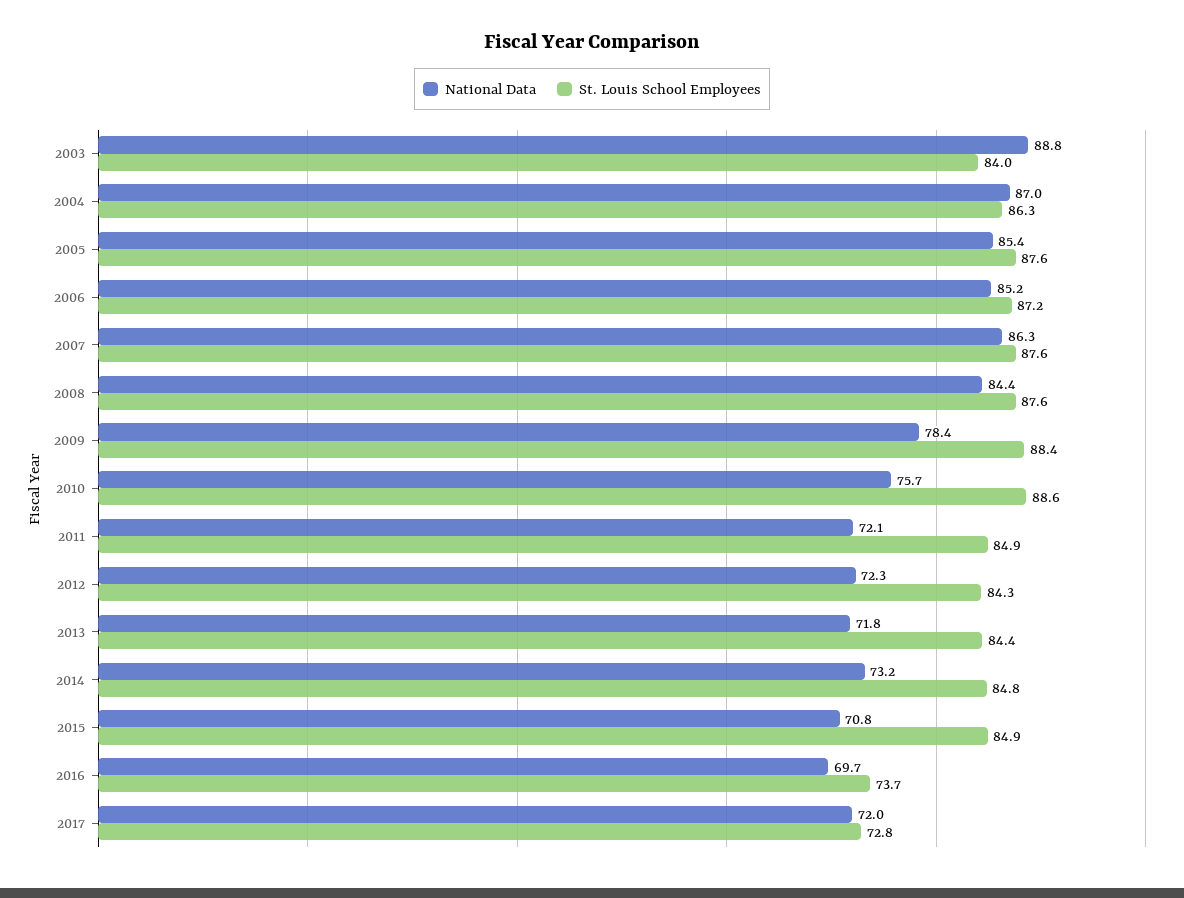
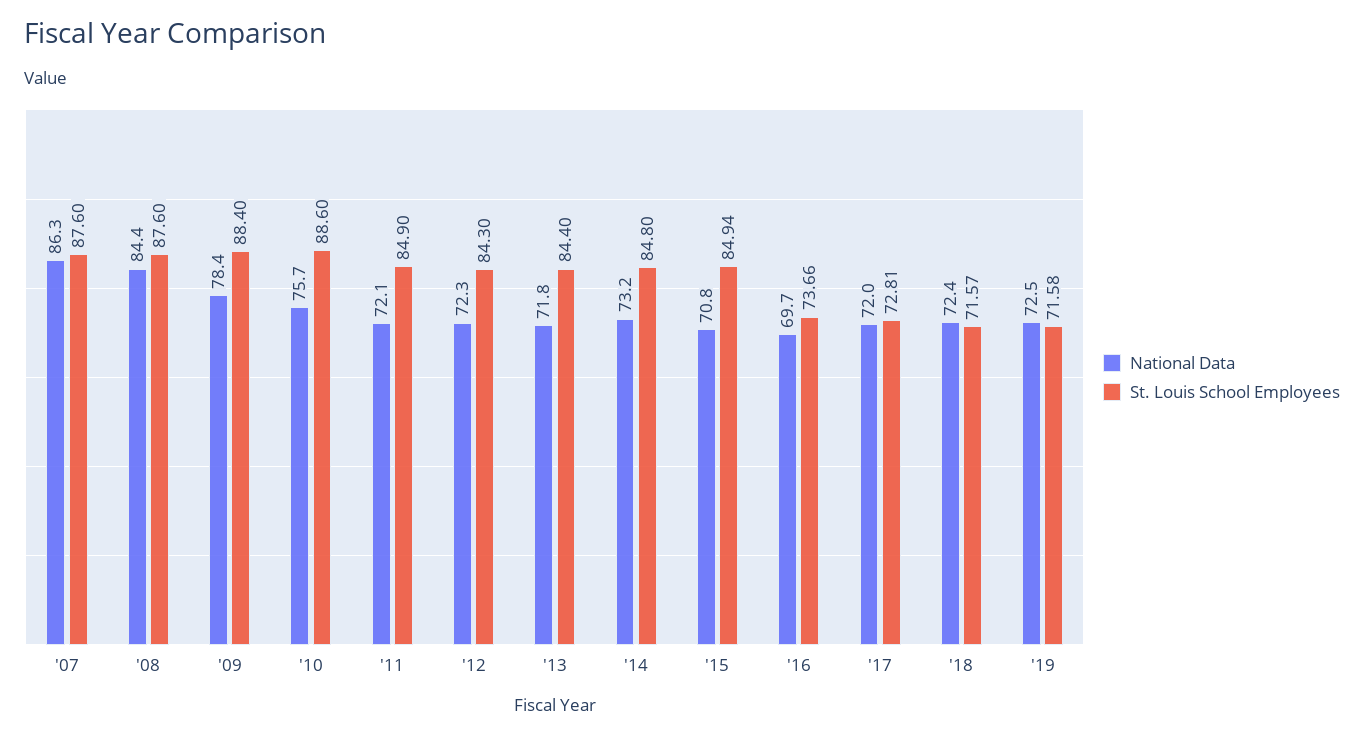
National Data, 2003: 88.8 -> none
St. Louis School Employees, 2003: 84 -> none
National Data, 2004: 87 -> none
St. Louis School Employees, 2004: 86.3 -> none
National Data, 2005: 85.4 -> none
St. Louis School Employees, 2005: 87.6 -> none
National Data, 2006: 85.2 -> none
St. Louis School Employees, 2006: 87.2 -> none
National Data, '18: none -> 72.4
St. Louis School Employees, '18: none -> 71.57
National Data, '19: none -> 72.5
St. Louis School Employees, '19: none -> 71.58

